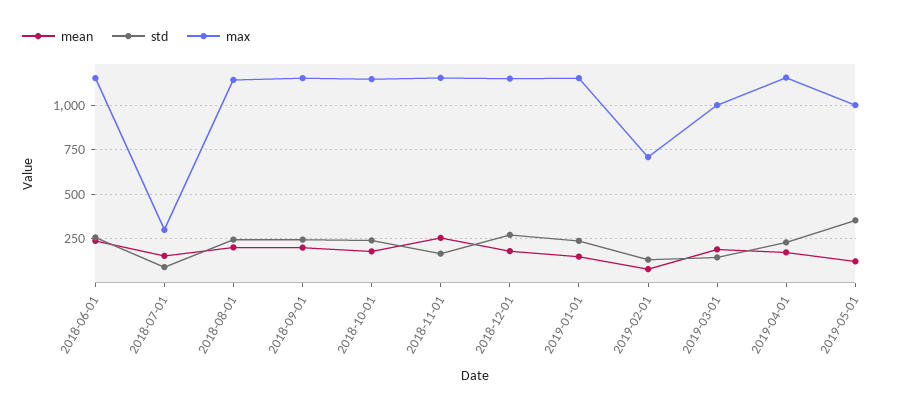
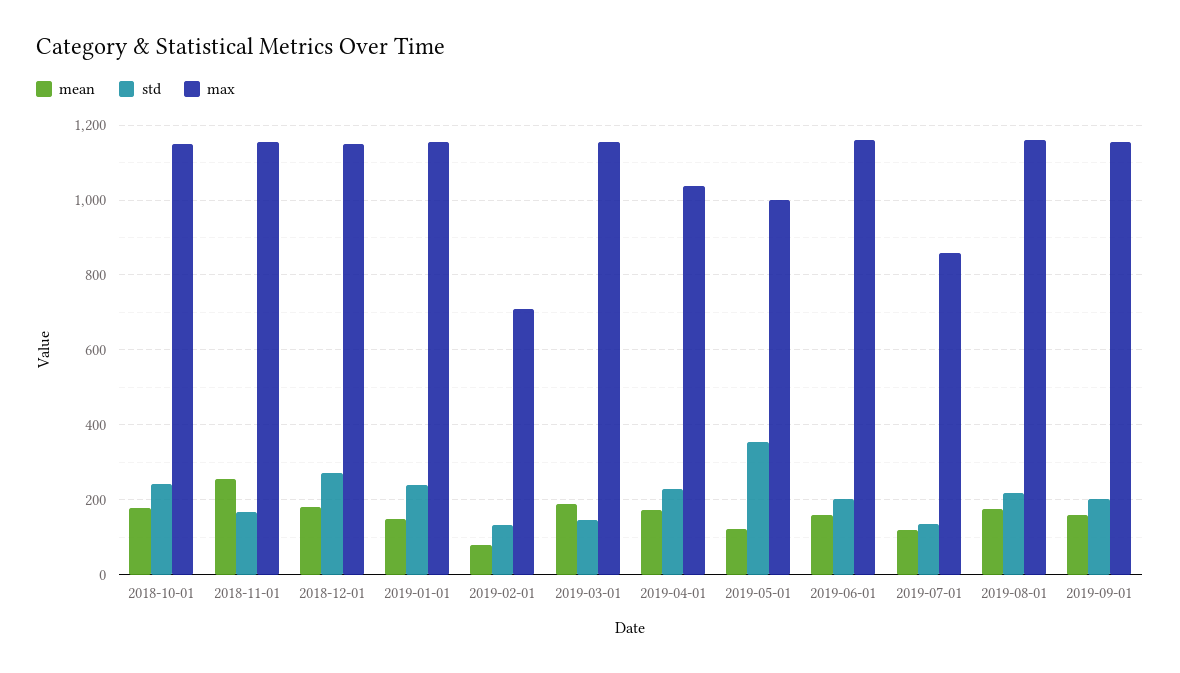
mean, 2018-06-01: 250 -> none
std, 2018-06-01: 250 -> none
max, 2018-06-01: 1150 -> none
mean, 2018-07-01: 150 -> none
std, 2018-07-01: 100 -> none
max, 2018-07-01: 300 -> none
mean, 2018-08-01: 200 -> none
std, 2018-08-01: 250 -> none
max, 2018-08-01: 1150 -> none
mean, 2018-09-01: 200 -> none
std, 2018-09-01: 250 -> none
max, 2018-09-01: 1150 -> none
max, 2019-03-01: 1000 -> 1160
max, 2019-04-01: 1150 -> 1040
mean, 2019-06-01: none -> 160
std, 2019-06-01: none -> 200
max, 2019-06-01: none -> 1160
mean, 2019-07-01: none -> 120
std, 2019-07-01: none -> 140
max, 2019-07-01: none -> 860
mean, 2019-08-01: none -> 180
std, 2019-08-01: none -> 220
max, 2019-08-01: none -> 1160
mean, 2019-09-01: none -> 160
std, 2019-09-01: none -> 200
max, 2019-09-01: none -> 1160

